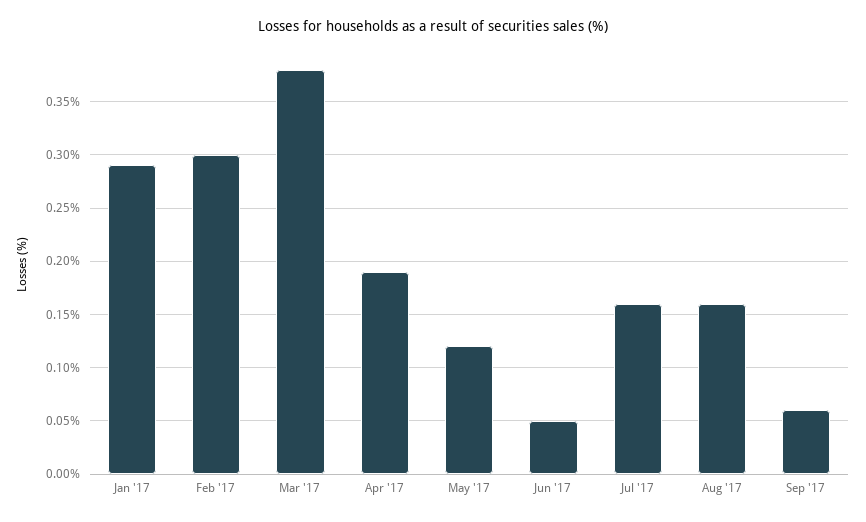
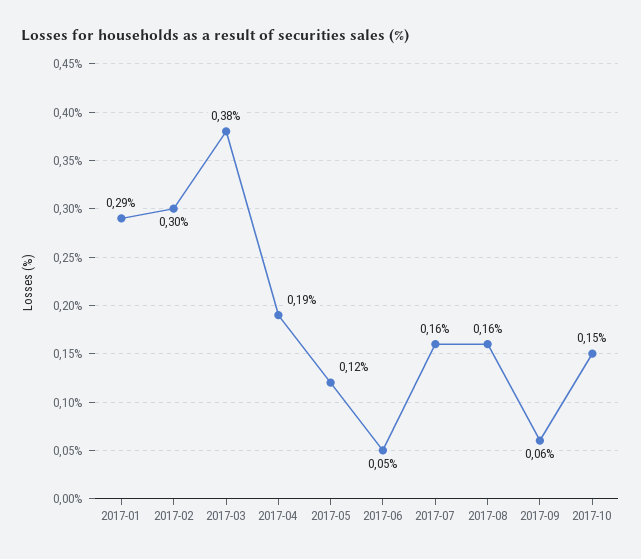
2017-10: none -> 0.15

